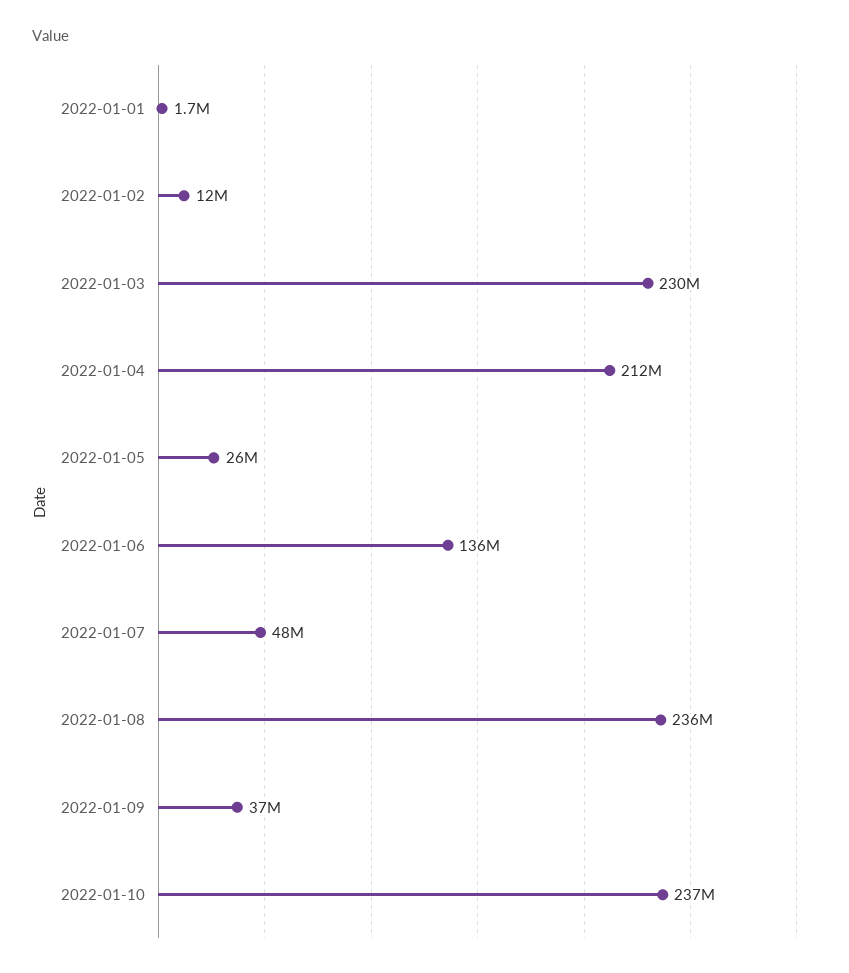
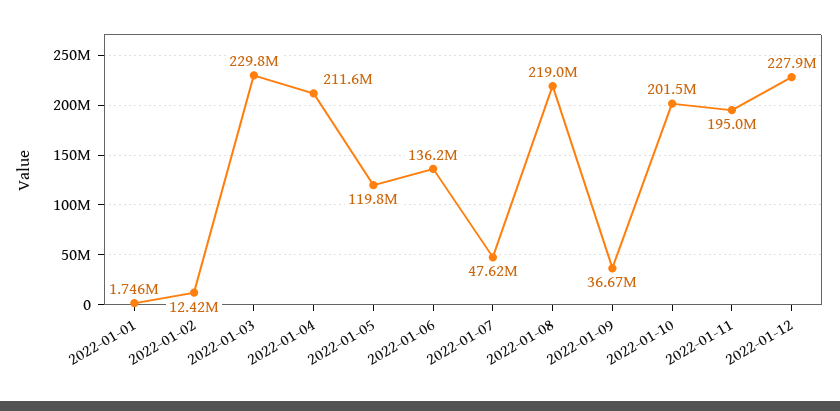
2022-01-05: 26000000 -> 119800000
2022-01-08: 236000000 -> 219000000
2022-01-10: 237000000 -> 201500000
2022-01-11: none -> 195000000
2022-01-12: none -> 227900000

